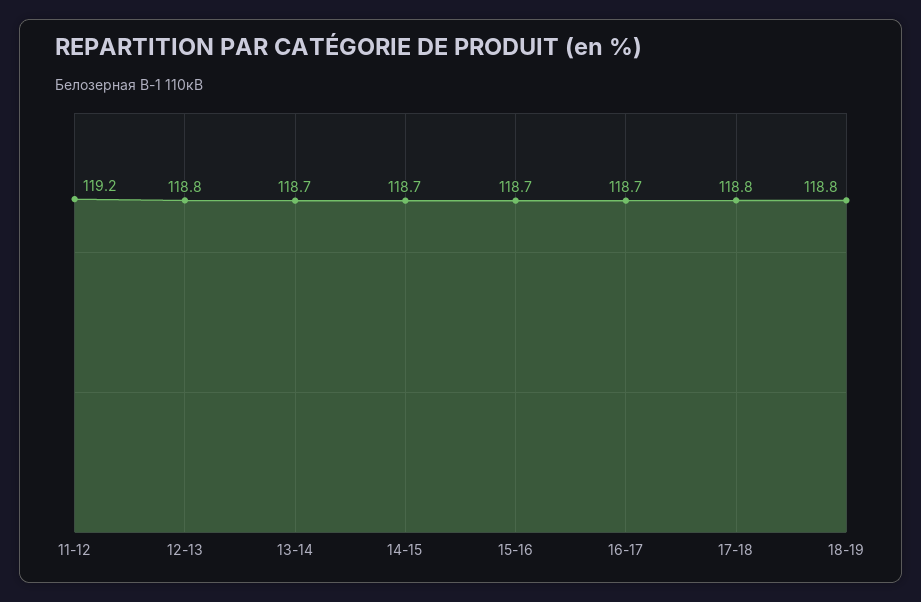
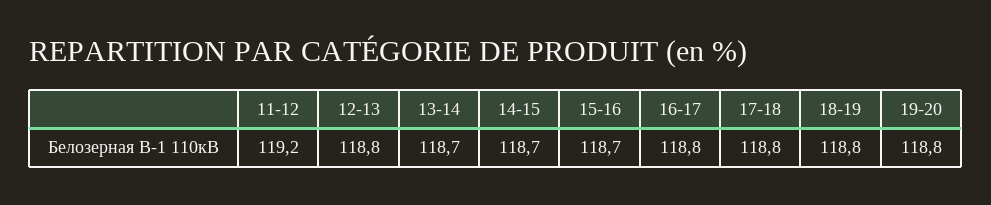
16-17: 118.7 -> 118.8
19-20: none -> 118.8

